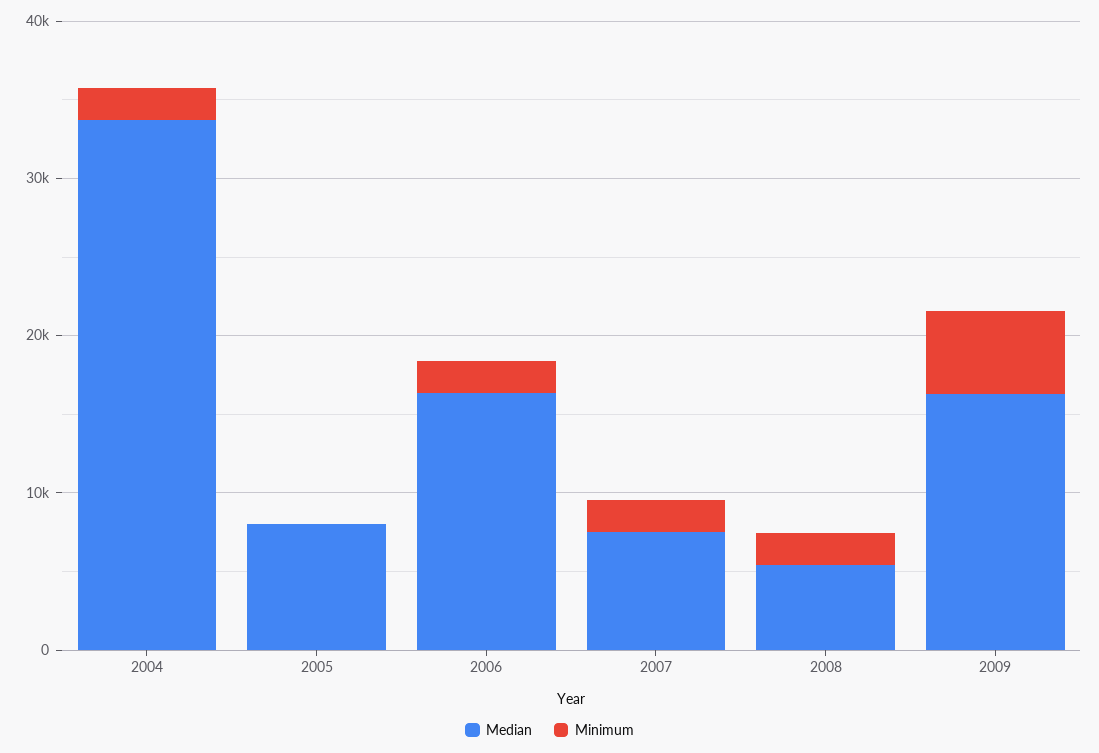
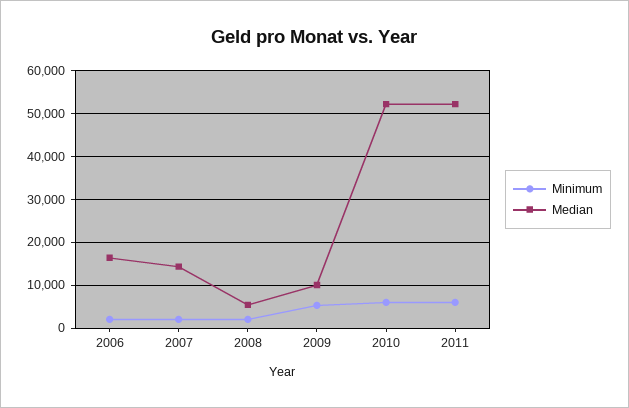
Median, 2004: 34000 -> none
Minimum, 2004: 2000 -> none
Median, 2005: 8000 -> none
Minimum, 2005: 0 -> none
Median, 2007: 8000 -> 14000
Median, 2009: 16000 -> 10000
Minimum, 2010: none -> 6000
Median, 2010: none -> 52000
Minimum, 2011: none -> 6000
Median, 2011: none -> 52000

